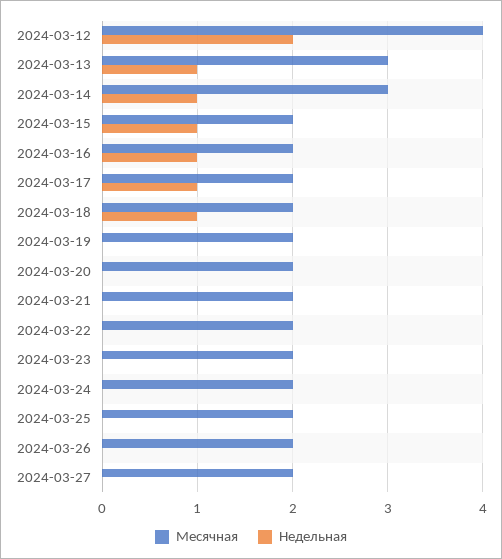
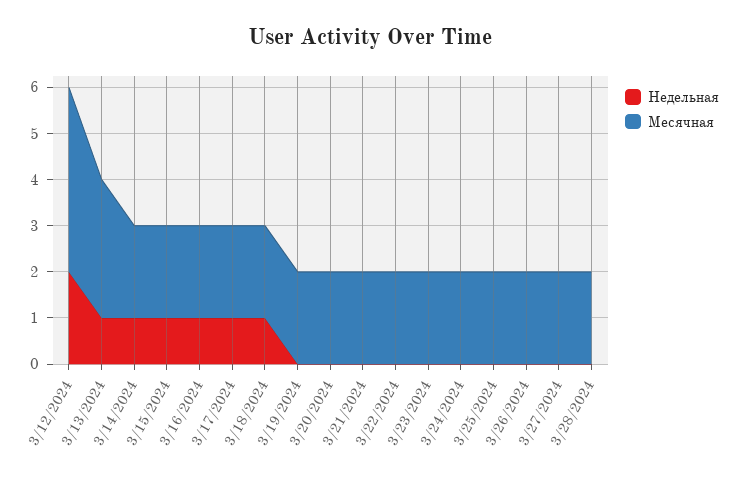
Месячная, 2024-03-14: 3 -> 2
Недельная, 3/28/2024: none -> 0
Месячная, 3/28/2024: none -> 2

